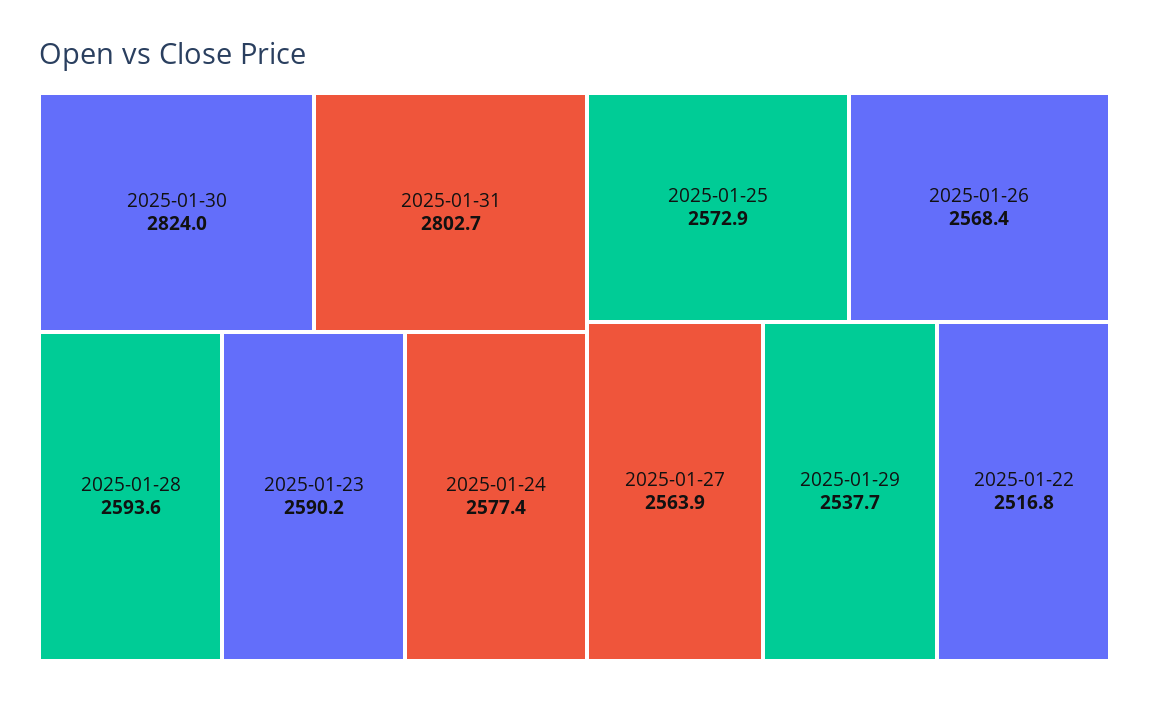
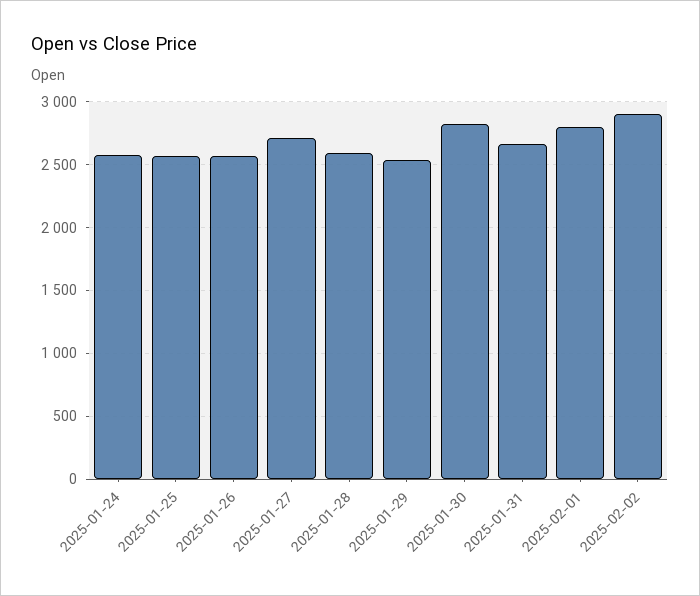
2025-01-31: 2802.7 -> 2650
2025-01-23: 2590.2 -> none
2025-01-27: 2563.9 -> 2700
2025-01-22: 2516.8 -> none
2025-02-01: none -> 2800
2025-02-02: none -> 2900

